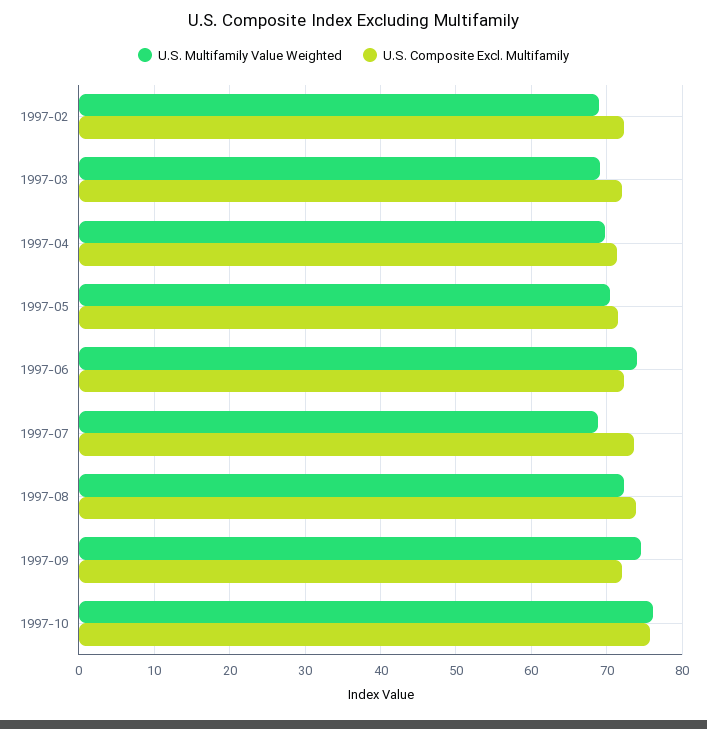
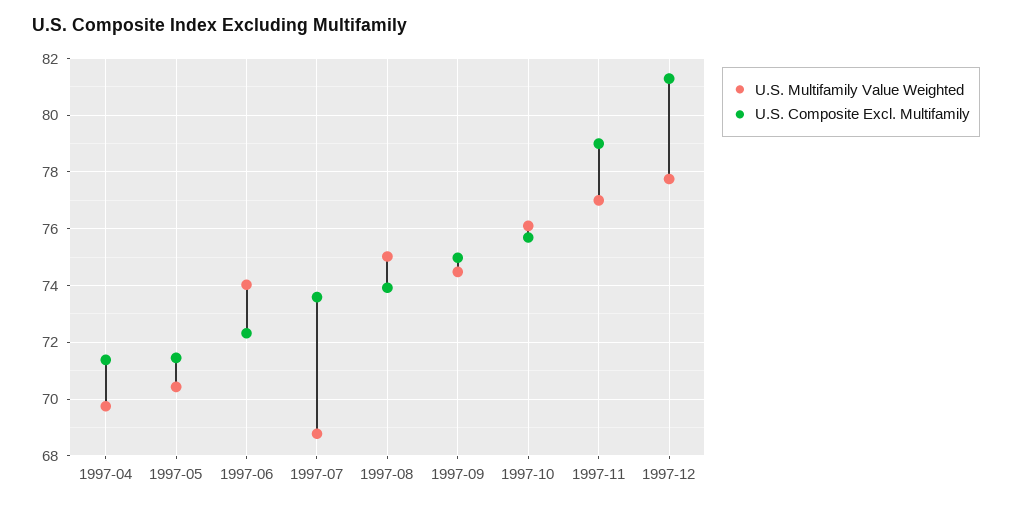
U.S. Multifamily Value Weighted, 1997-02: 69 -> none
U.S. Composite Excl. Multifamily, 1997-02: 72 -> none
U.S. Multifamily Value Weighted, 1997-03: 69 -> none
U.S. Composite Excl. Multifamily, 1997-03: 72 -> none
U.S. Multifamily Value Weighted, 1997-08: 72 -> 75
U.S. Composite Excl. Multifamily, 1997-09: 72 -> 75
U.S. Multifamily Value Weighted, 1997-11: none -> 77
U.S. Composite Excl. Multifamily, 1997-11: none -> 79
U.S. Multifamily Value Weighted, 1997-12: none -> 77.75
U.S. Composite Excl. Multifamily, 1997-12: none -> 81.25

